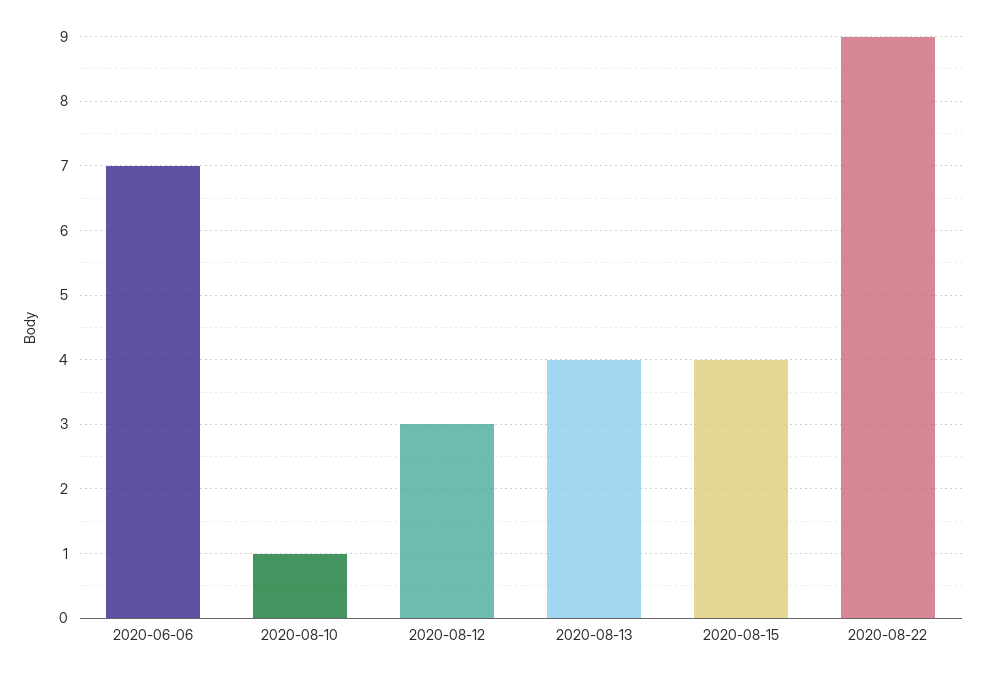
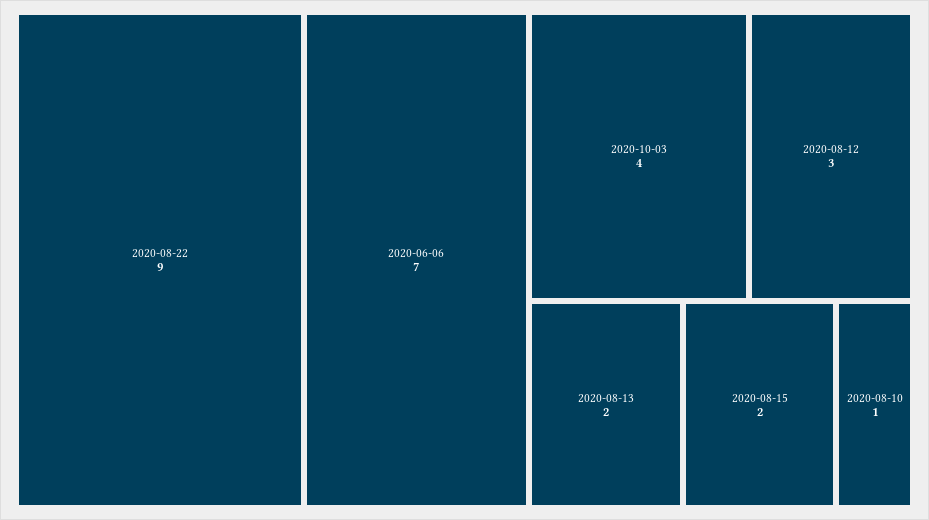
2020-08-13: 4 -> 2
2020-08-15: 4 -> 2
2020-10-03: none -> 4

